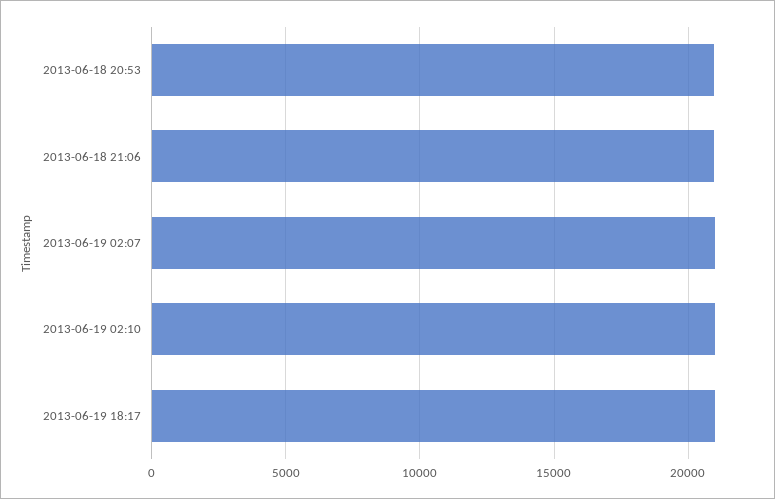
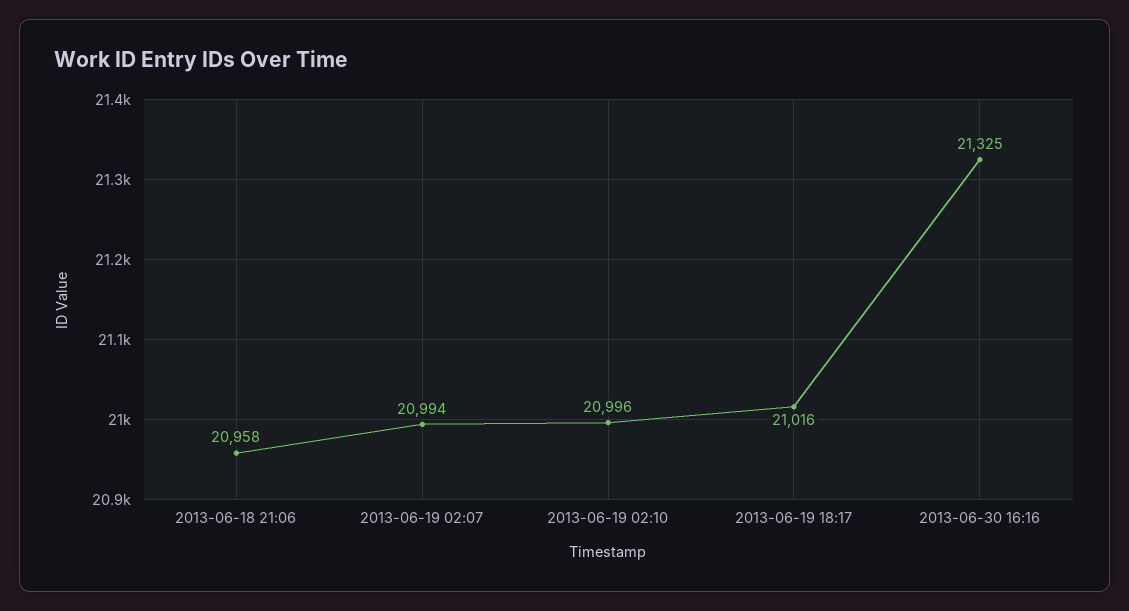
2013-06-18 20:53: 21000 -> none
2013-06-30 16:16: none -> 21325

